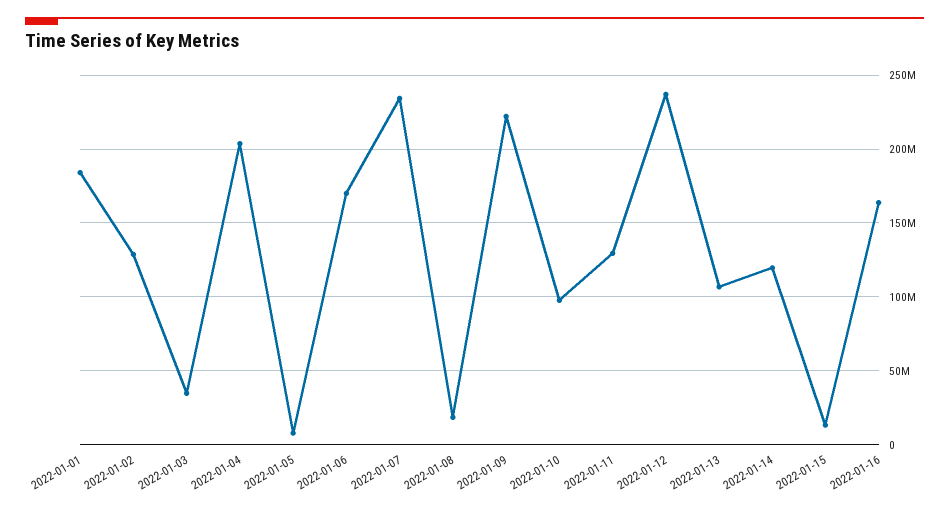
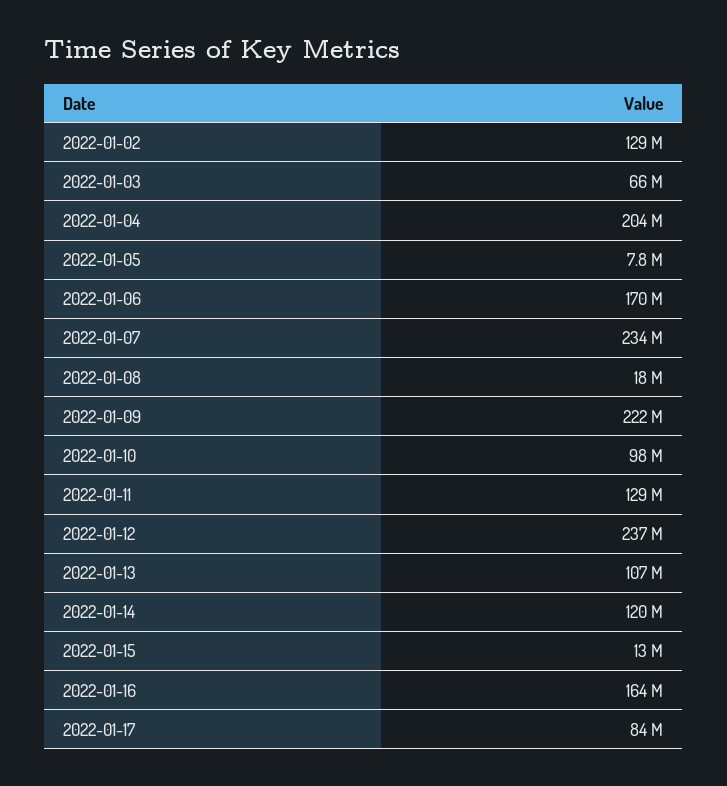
2022-01-01: 185000000 -> none
2022-01-03: 35000000 -> 66000000
2022-01-17: none -> 84000000

